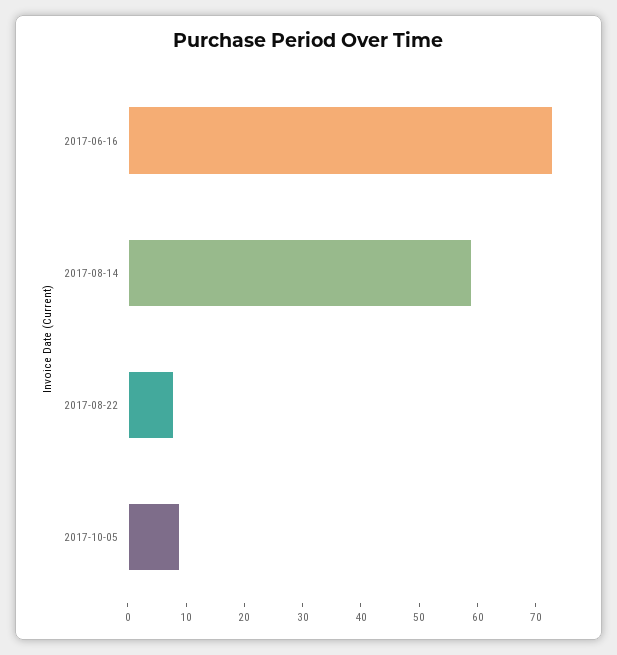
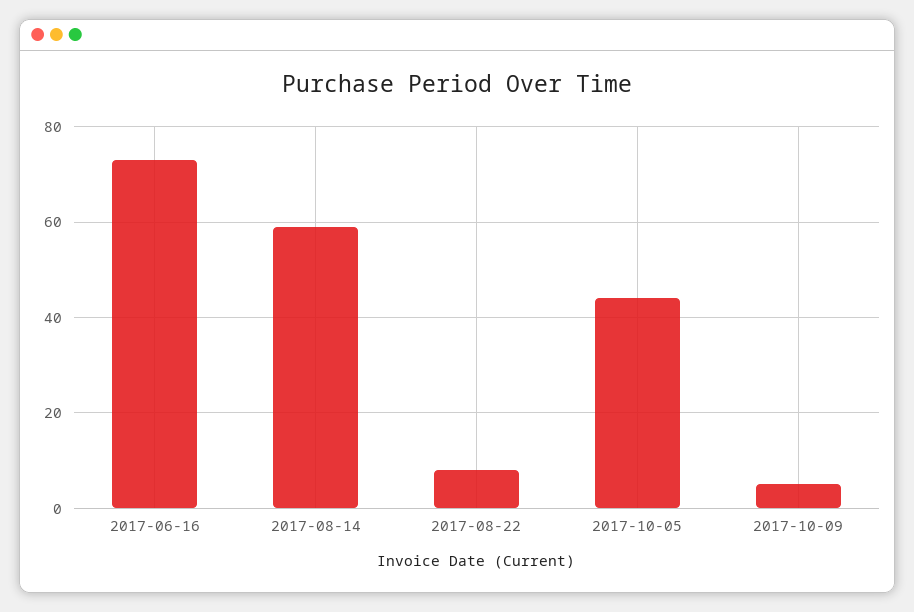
2017-10-05: 10 -> 45
2017-10-09: none -> 5

